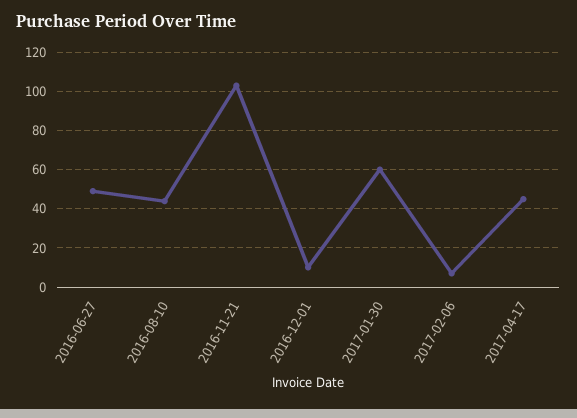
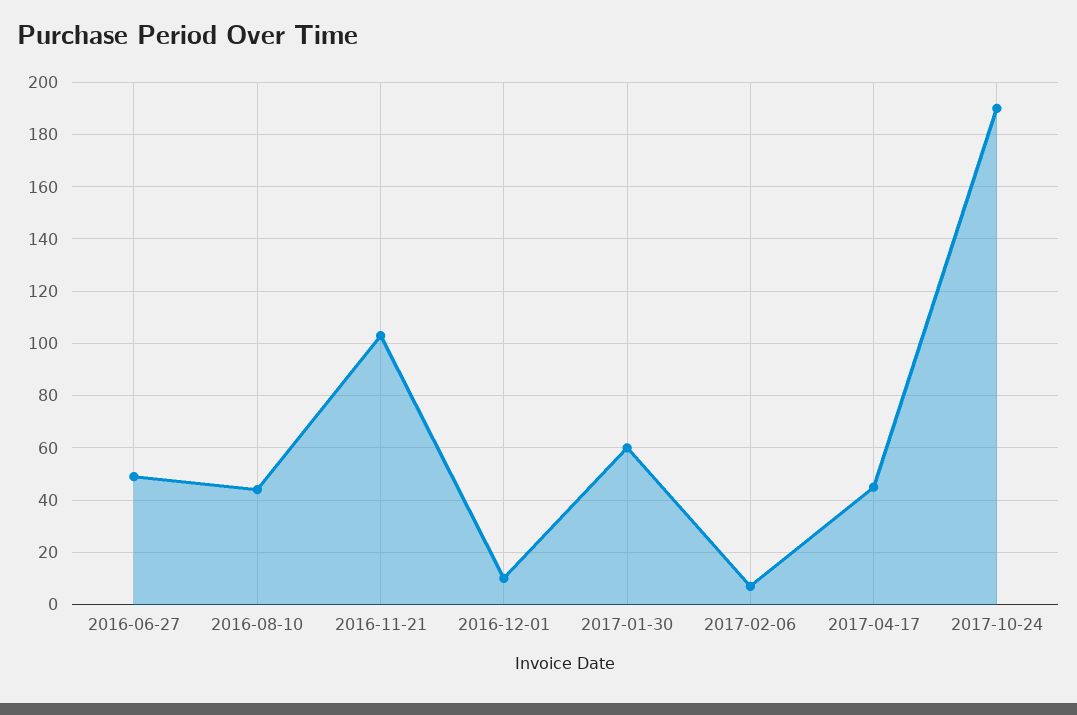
2017-10-24: none -> 190

